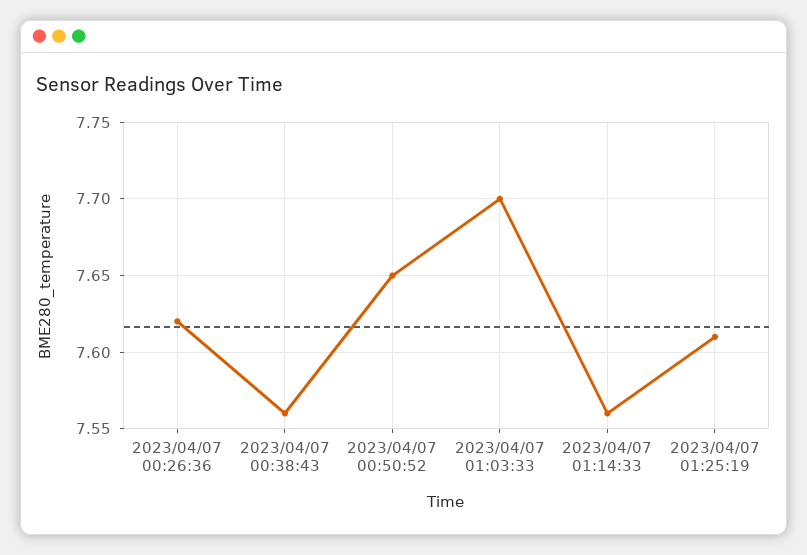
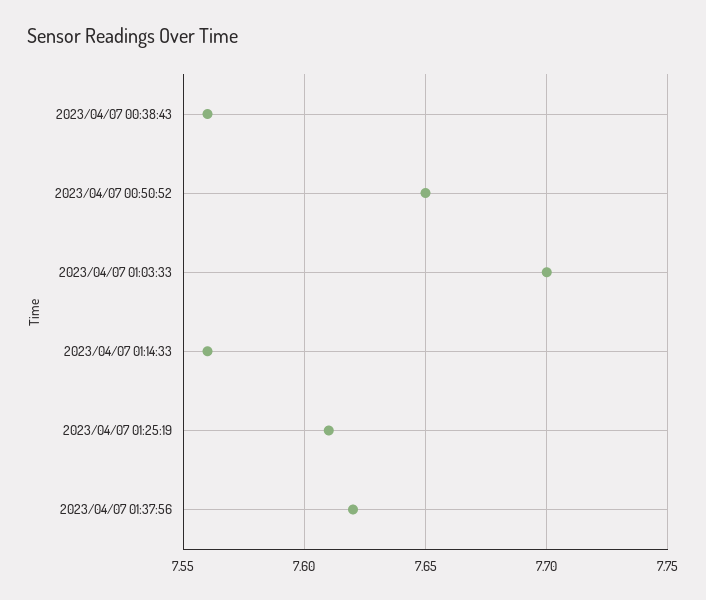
2023/04/07 00:26:36: 7.62 -> none
2023/04/07 01:37:56: none -> 7.62

